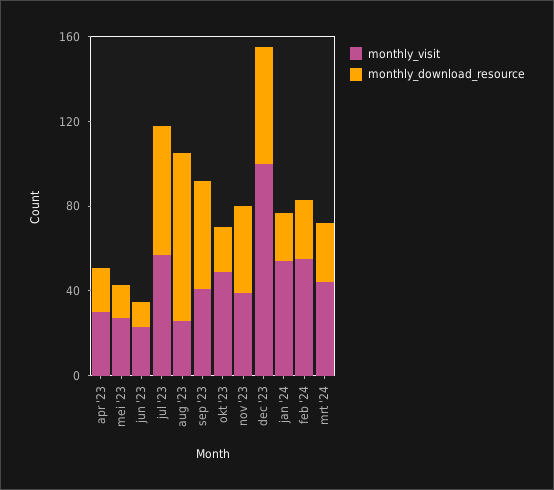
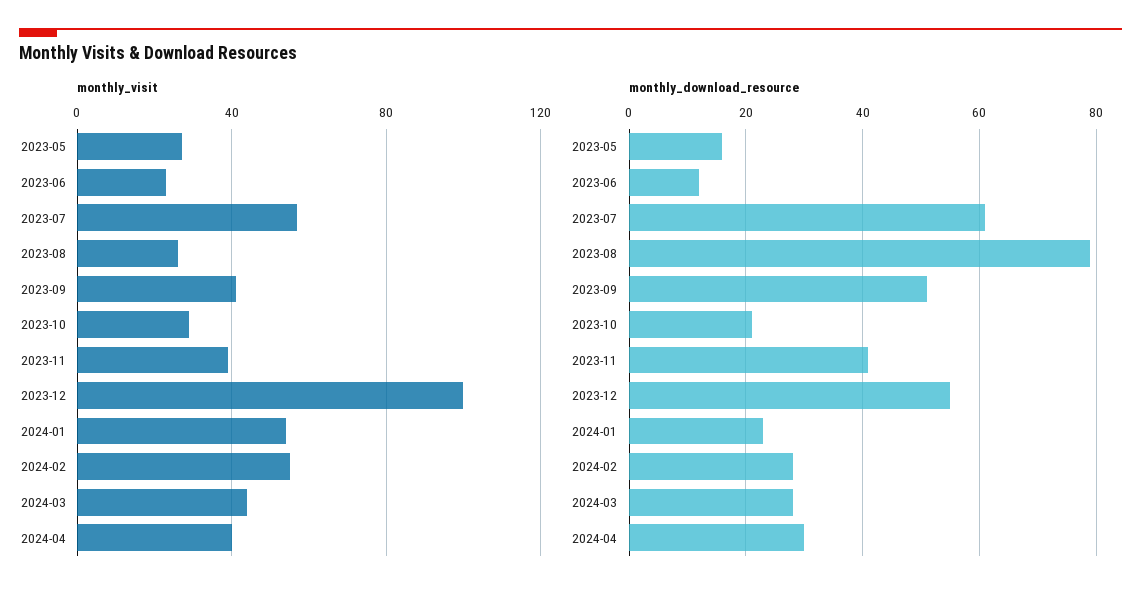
monthly_visit, apr '23: 30 -> none
monthly_download_resource, apr '23: 20 -> none
monthly_visit, okt '23: 50 -> 30
monthly_visit, 2024-04: none -> 40
monthly_download_resource, 2024-04: none -> 30

